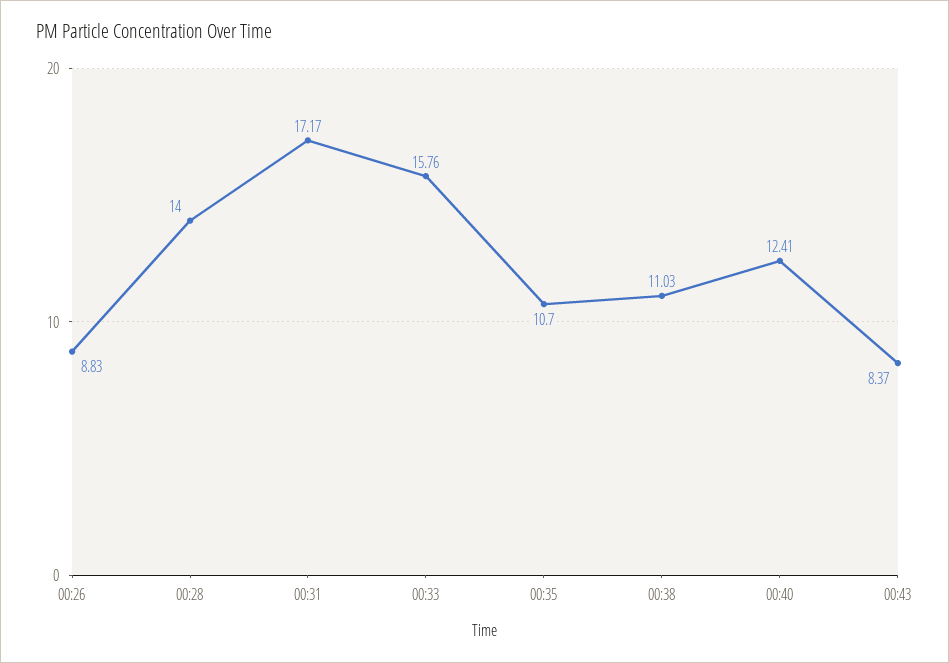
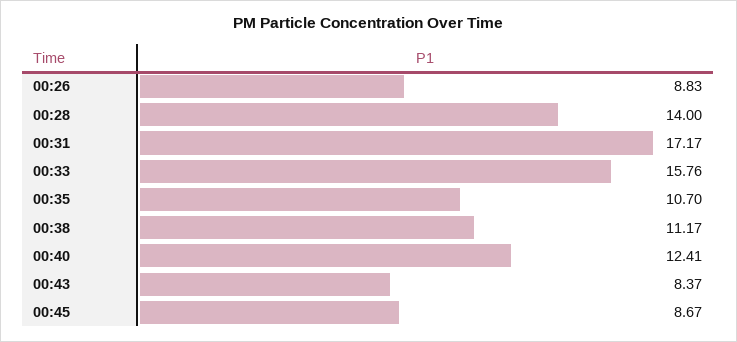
00:38: 11.03 -> 11.17
00:45: none -> 8.67

